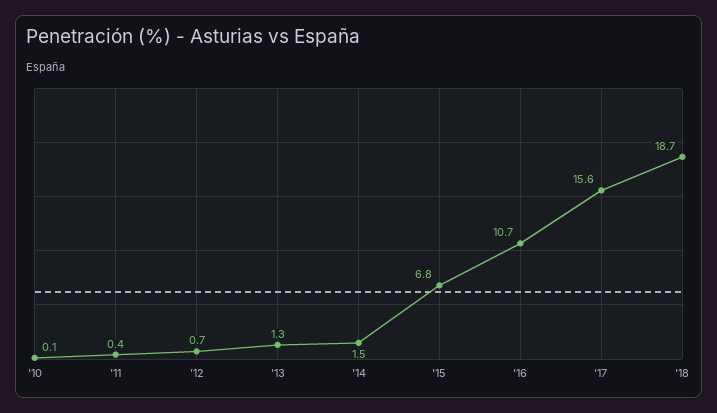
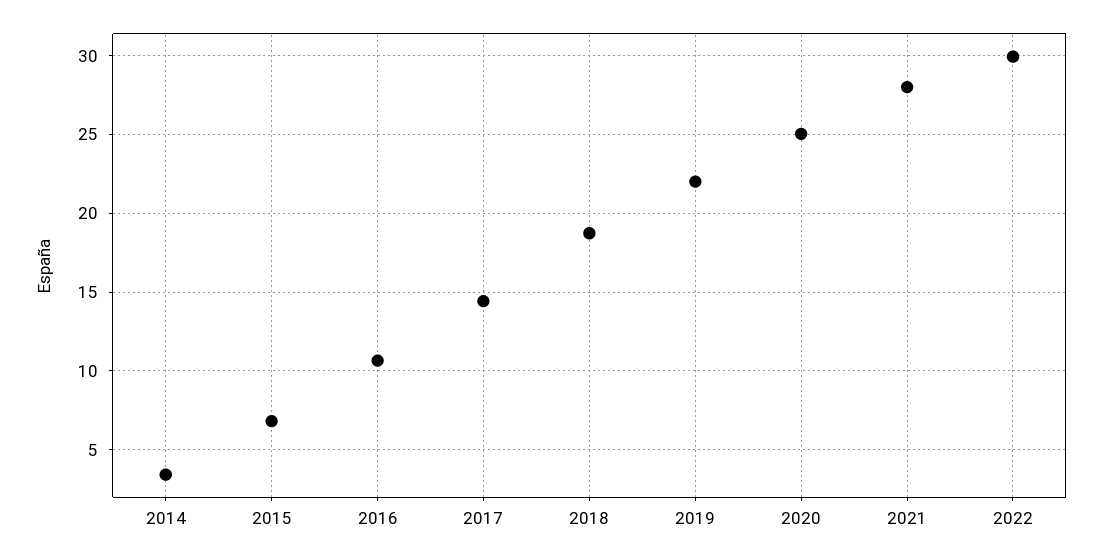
'10: 0.1 -> none
'11: 0.4 -> none
'12: 0.7 -> none
'13: 1.3 -> none
'14: 1.5 -> 3.5
'17: 15.6 -> 14.5
2019: none -> 22
2020: none -> 25
2021: none -> 28
2022: none -> 30

